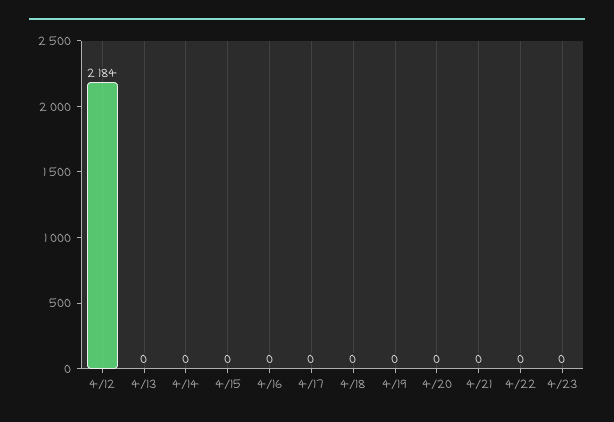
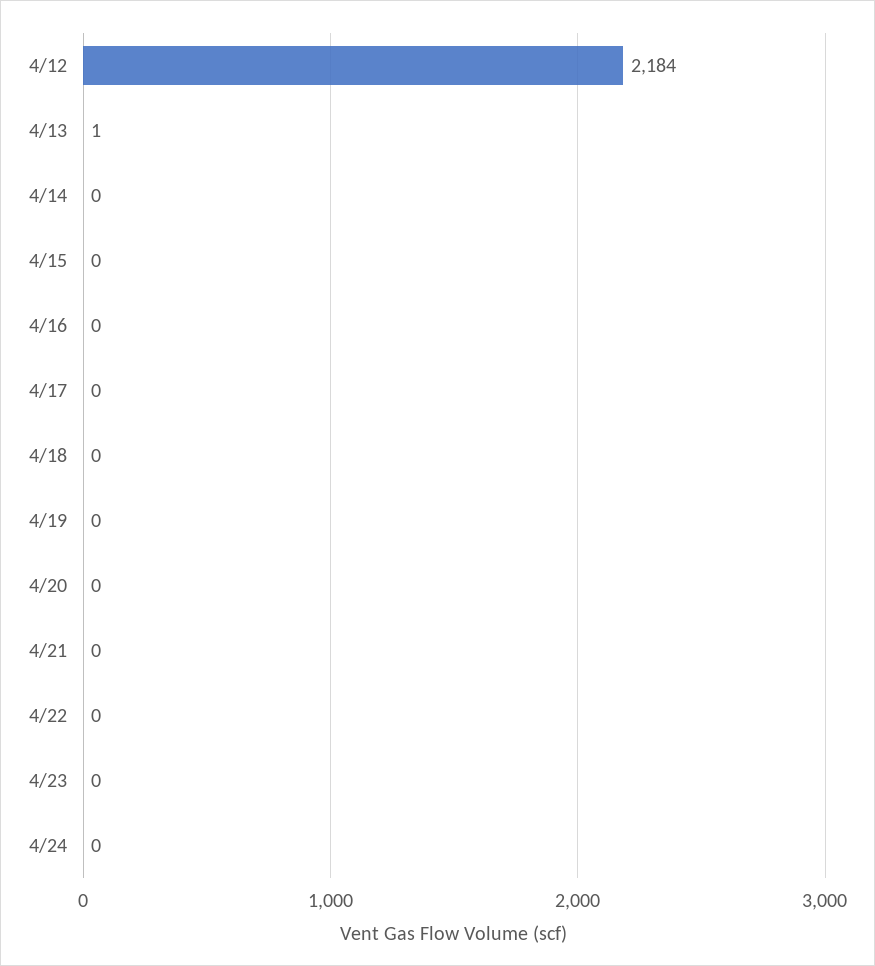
4/13: 0 -> 1
4/24: none -> 0

